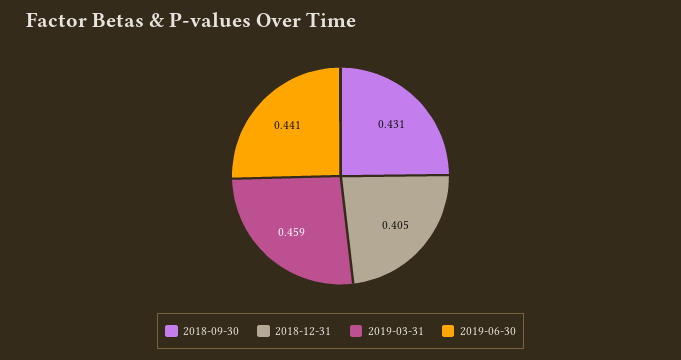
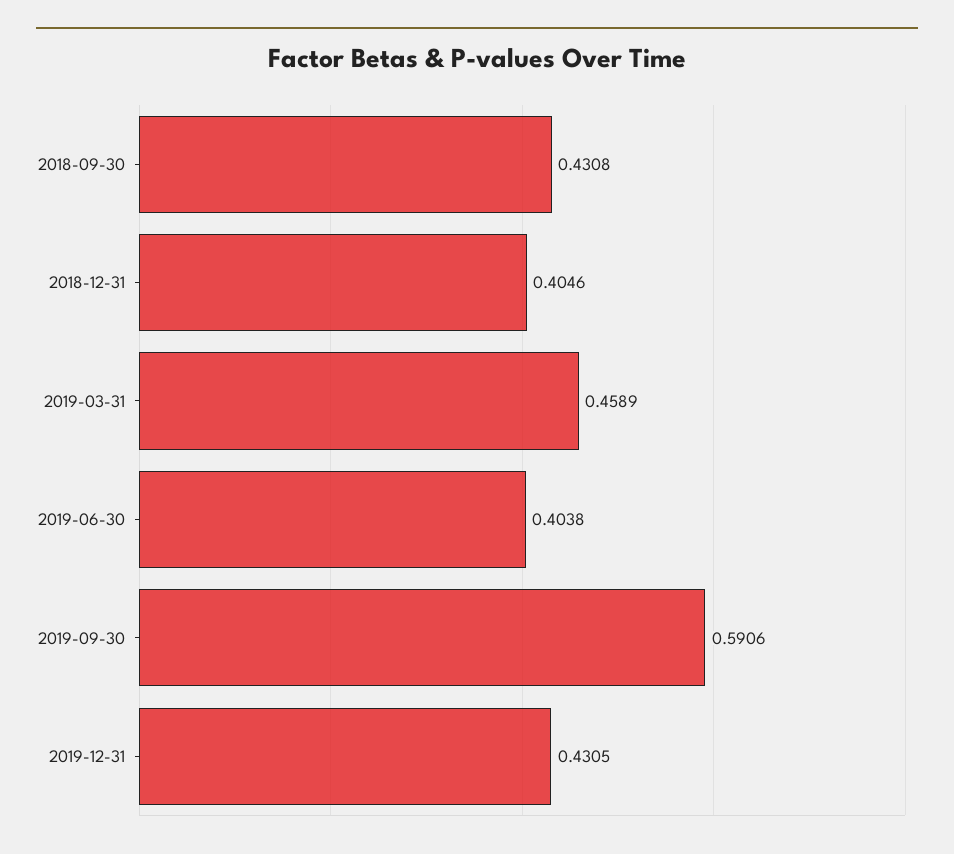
2019-06-30: 0.441 -> 0.4038
2019-09-30: none -> 0.5906
2019-12-31: none -> 0.4305

